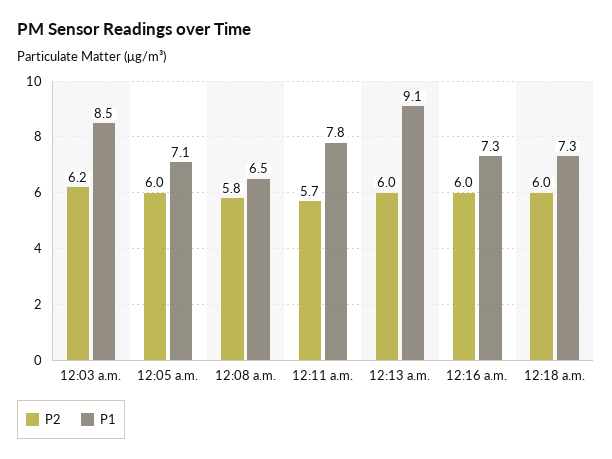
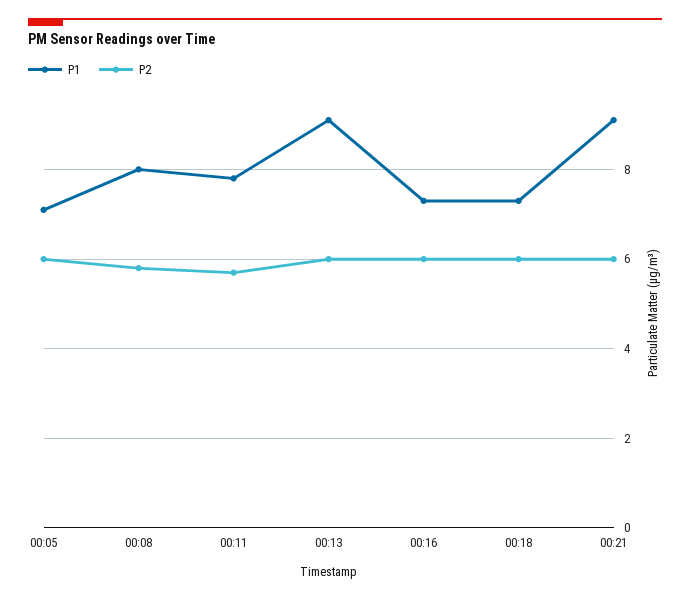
P2, 12:03 a.m.: 6.2 -> none
P1, 12:03 a.m.: 8.5 -> none
P1, 12:08 a.m.: 6.5 -> 8
P1, 00:21: none -> 9
P2, 00:21: none -> 6

